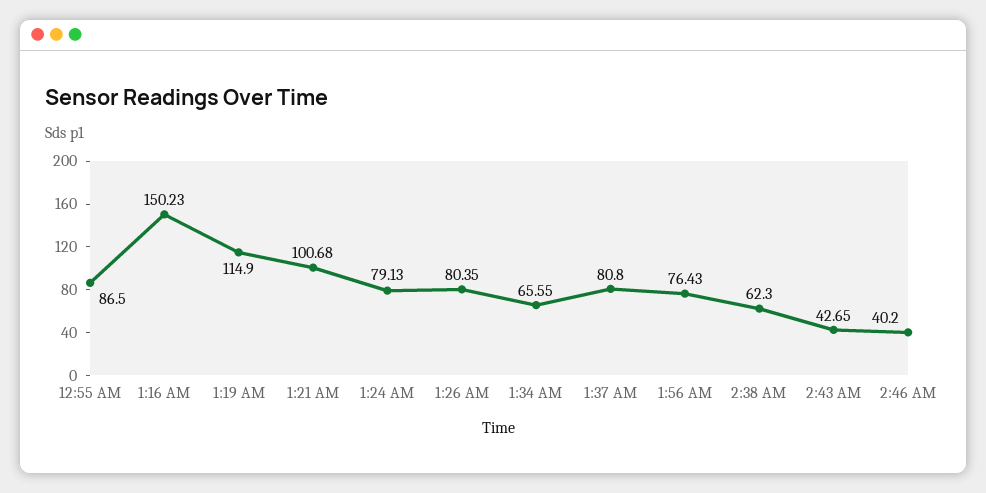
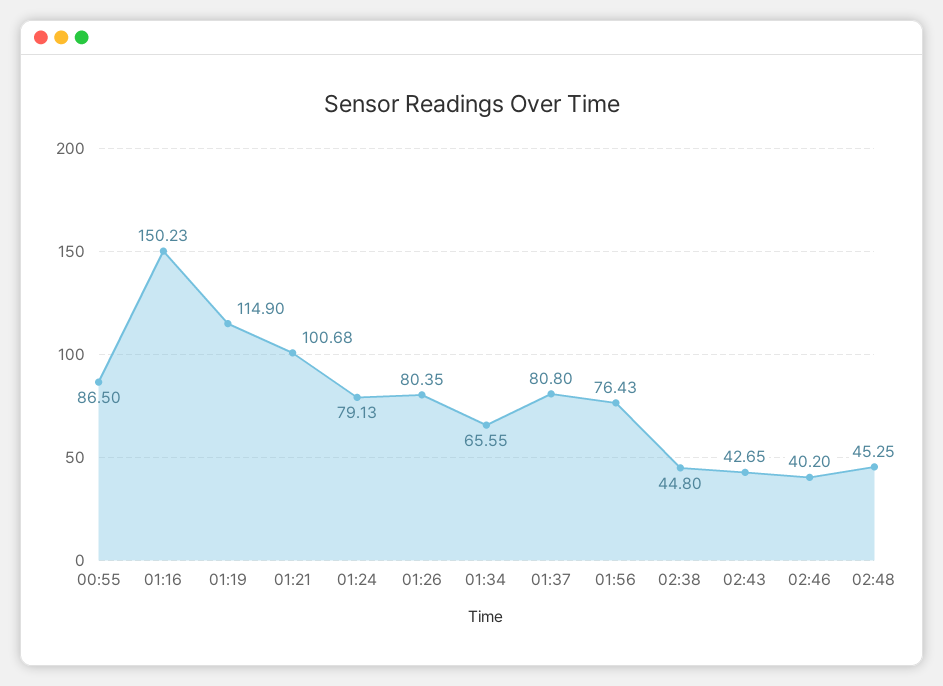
2:38 AM: 62.3 -> 44.8
02:48: none -> 45.25

